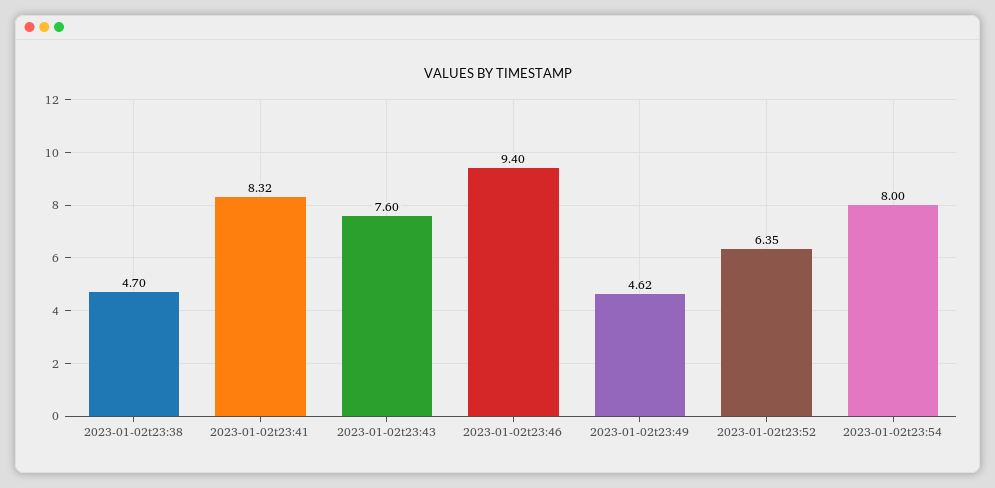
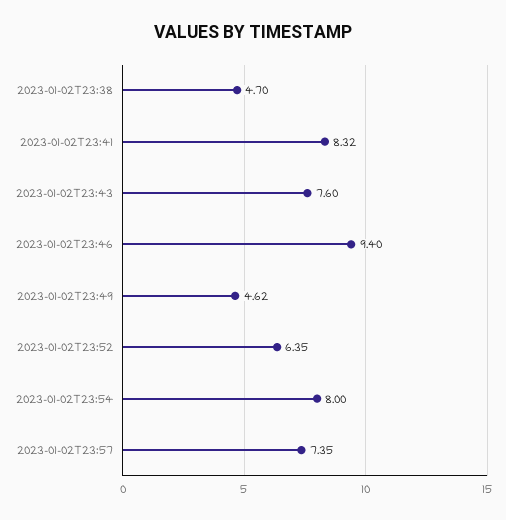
2023-01-02T23:57: none -> 7.35

